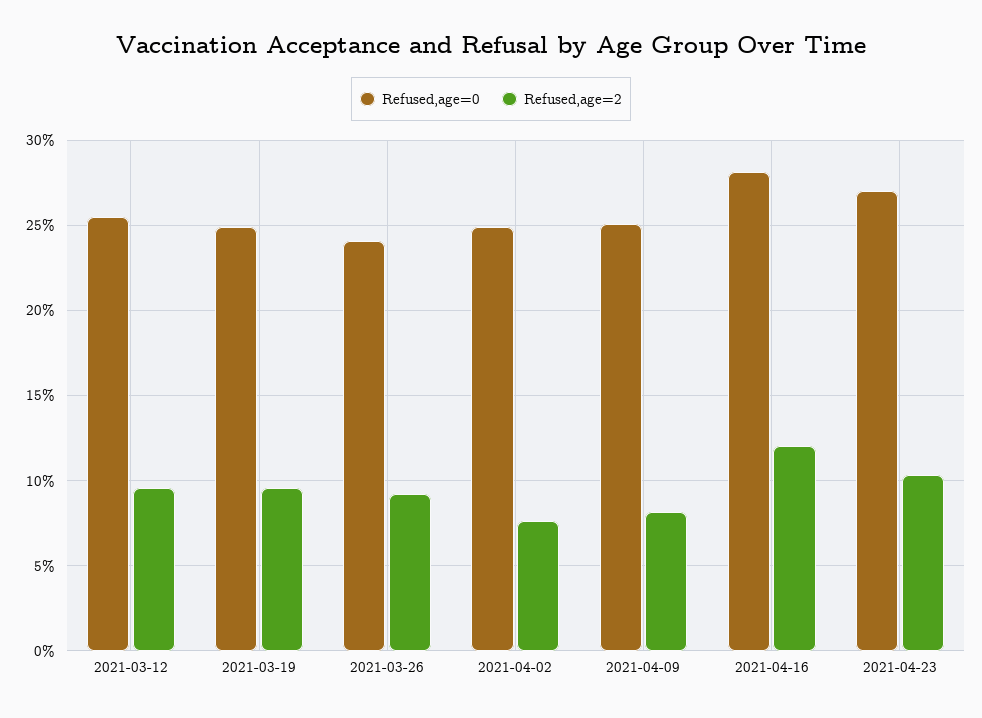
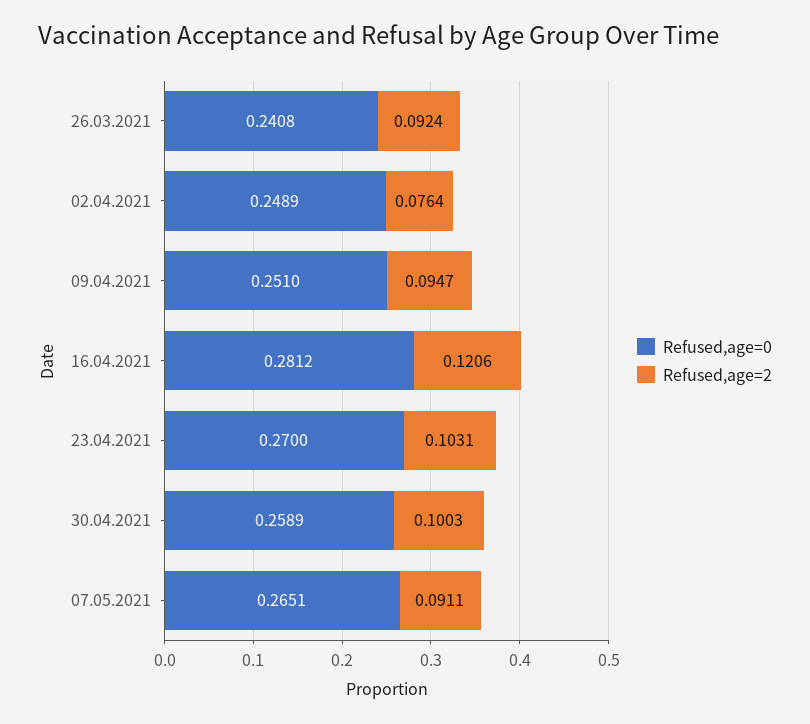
Refused,age=0, 2021-03-12: 0.255 -> none
Refused,age=2, 2021-03-12: 0.095 -> none
Refused,age=0, 2021-03-19: 0.25 -> none
Refused,age=2, 2021-03-19: 0.095 -> none
Refused,age=2, 2021-04-09: 0.08 -> 0.0947
Refused,age=0, 30.04.2021: none -> 0.2589
Refused,age=2, 30.04.2021: none -> 0.1003
Refused,age=0, 07.05.2021: none -> 0.2651
Refused,age=2, 07.05.2021: none -> 0.0911

